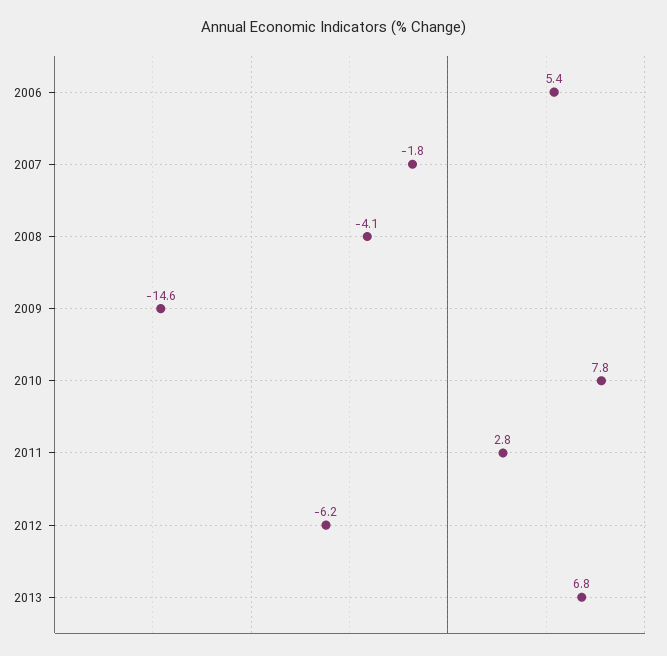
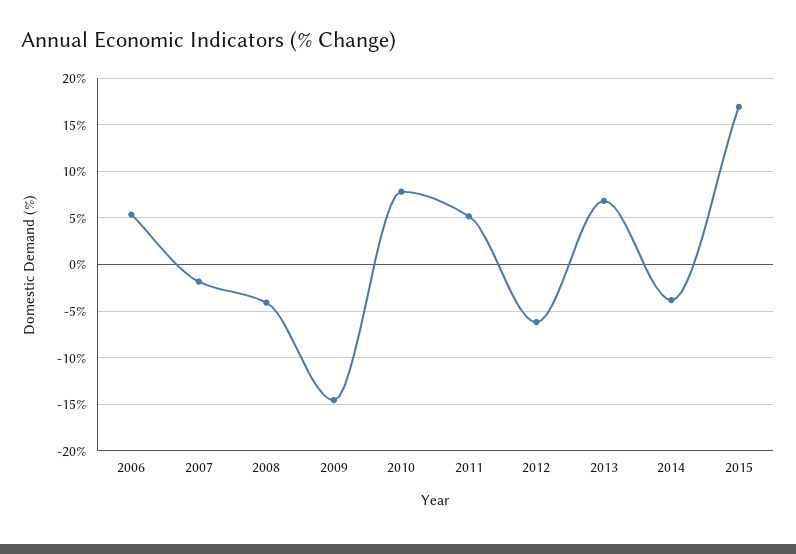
2011: 2.8 -> 5
2014: none -> -4
2015: none -> 17

